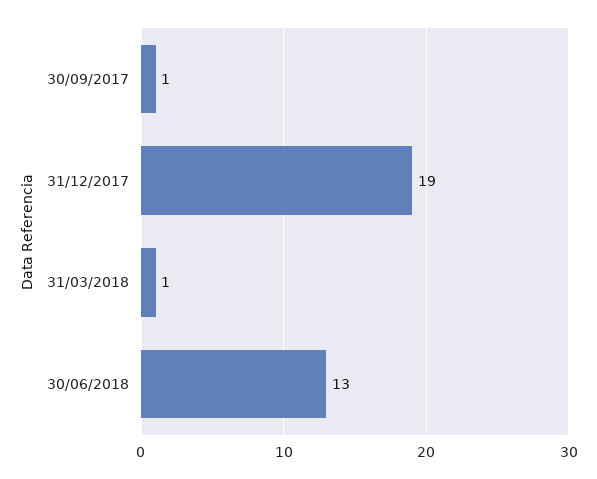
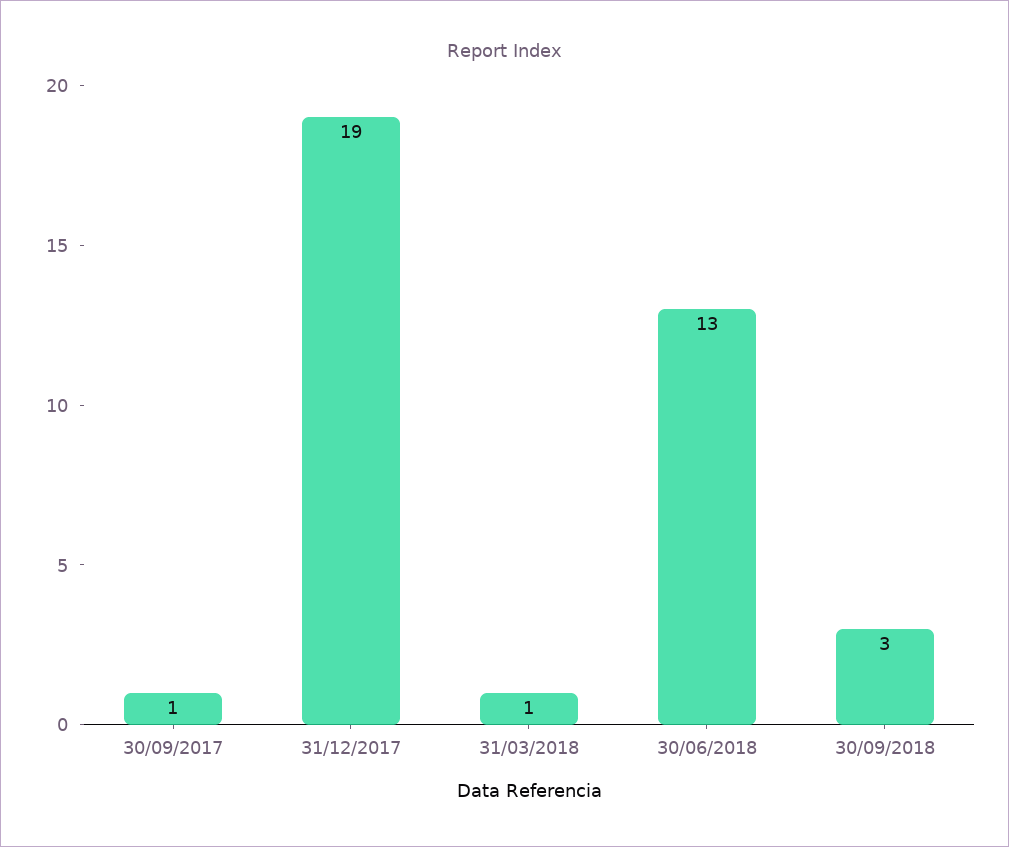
30/09/2018: none -> 3

